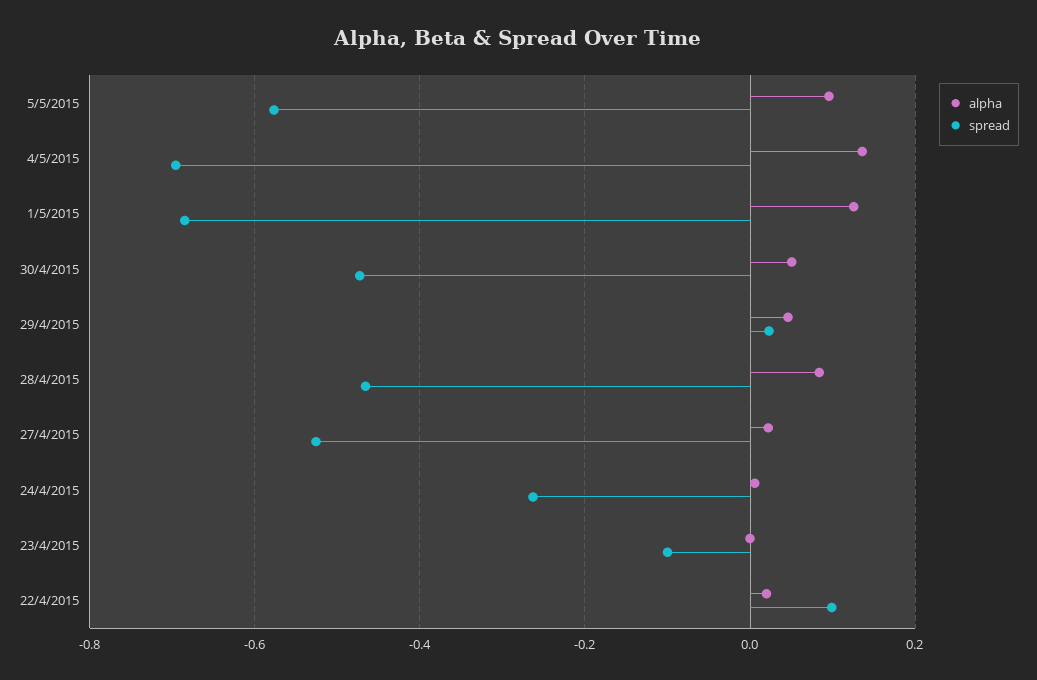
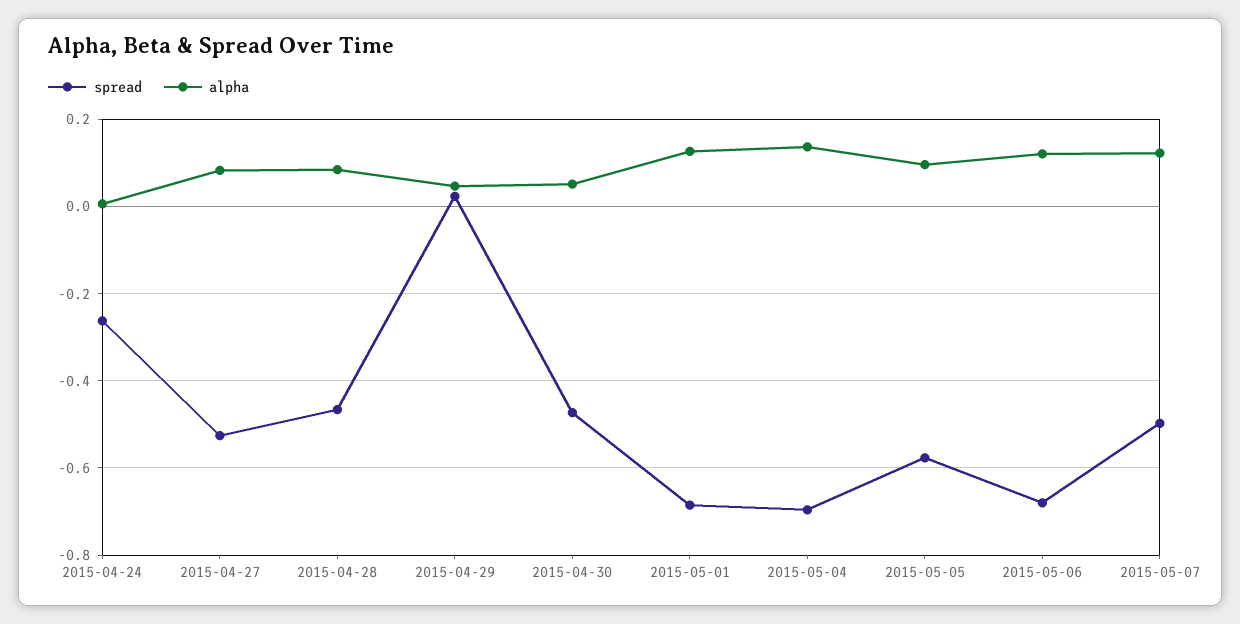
alpha, 27/4/2015: 0.02 -> 0.08
alpha, 23/4/2015: 0 -> none
spread, 23/4/2015: -0.1 -> none
alpha, 22/4/2015: 0.02 -> none
spread, 22/4/2015: 0.1 -> none
spread, 2015-05-06: none -> -0.68
alpha, 2015-05-06: none -> 0.12
spread, 2015-05-07: none -> -0.5
alpha, 2015-05-07: none -> 0.12

